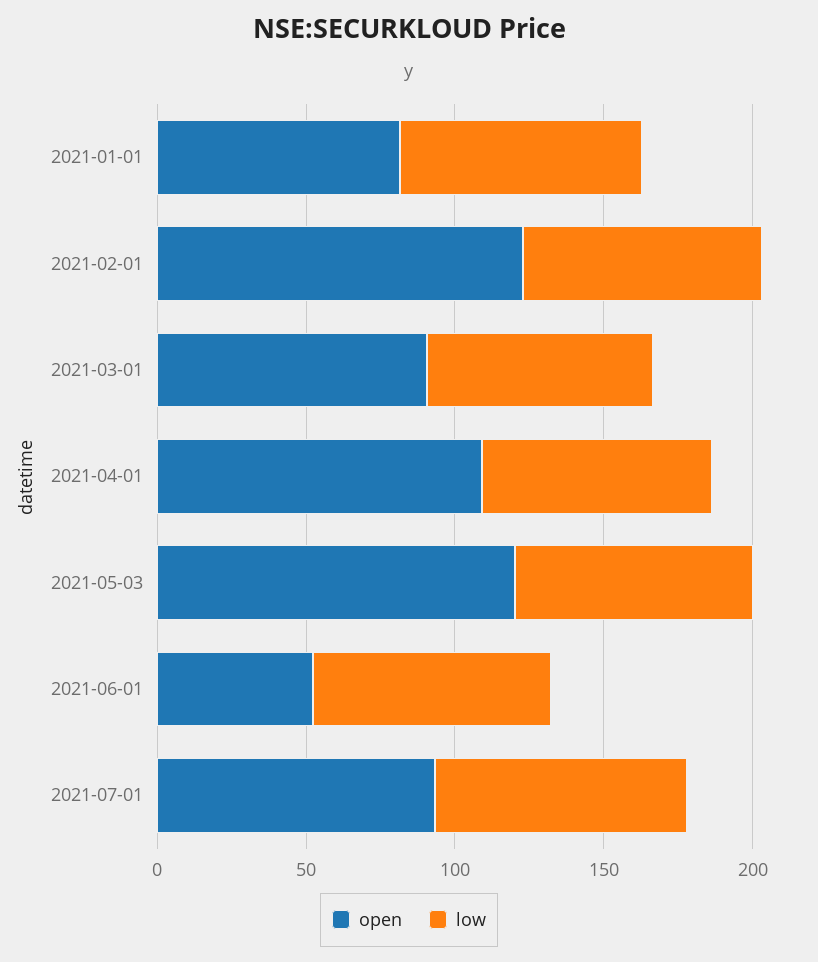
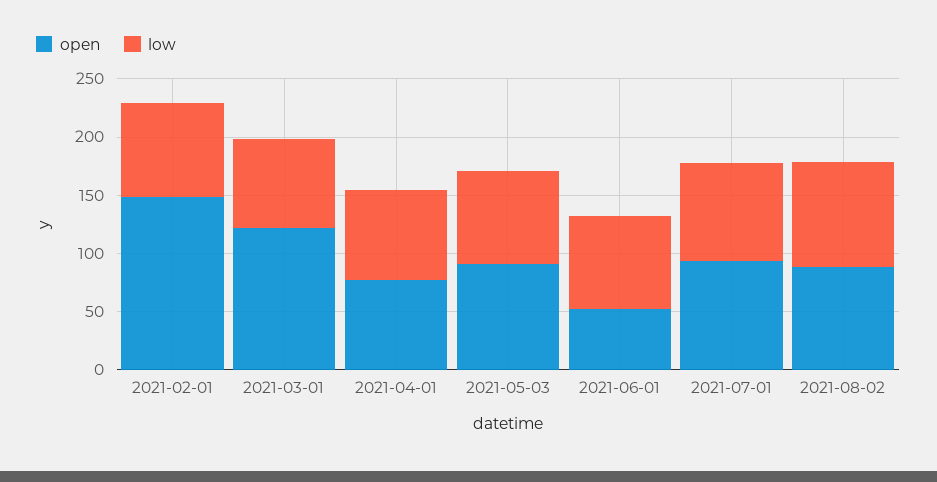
open, 2021-01-01: 80 -> none
low, 2021-01-01: 80 -> none
open, 2021-02-01: 120 -> 150
open, 2021-03-01: 90 -> 120
open, 2021-04-01: 110 -> 80
open, 2021-05-03: 120 -> 90
open, 2021-08-02: none -> 90
low, 2021-08-02: none -> 90

